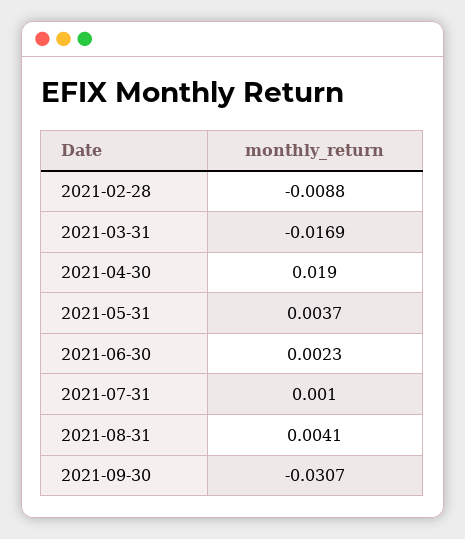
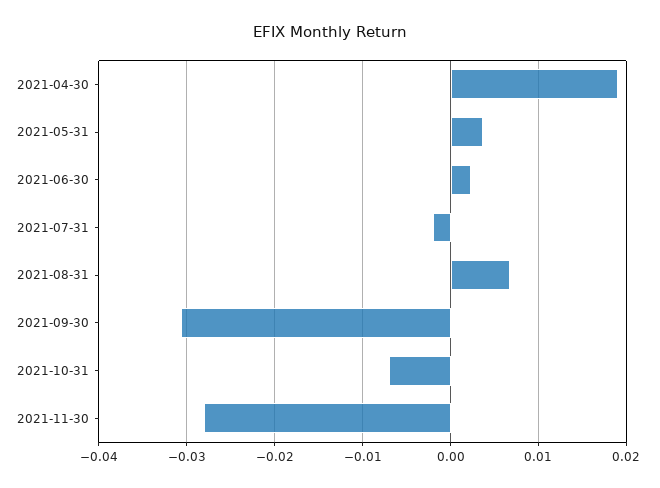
2021-02-28: -0.0088 -> none
2021-03-31: -0.0169 -> none
2021-07-31: 0.001 -> -0.002
2021-08-31: 0.0041 -> 0.007
2021-10-31: none -> -0.007
2021-11-30: none -> -0.028

